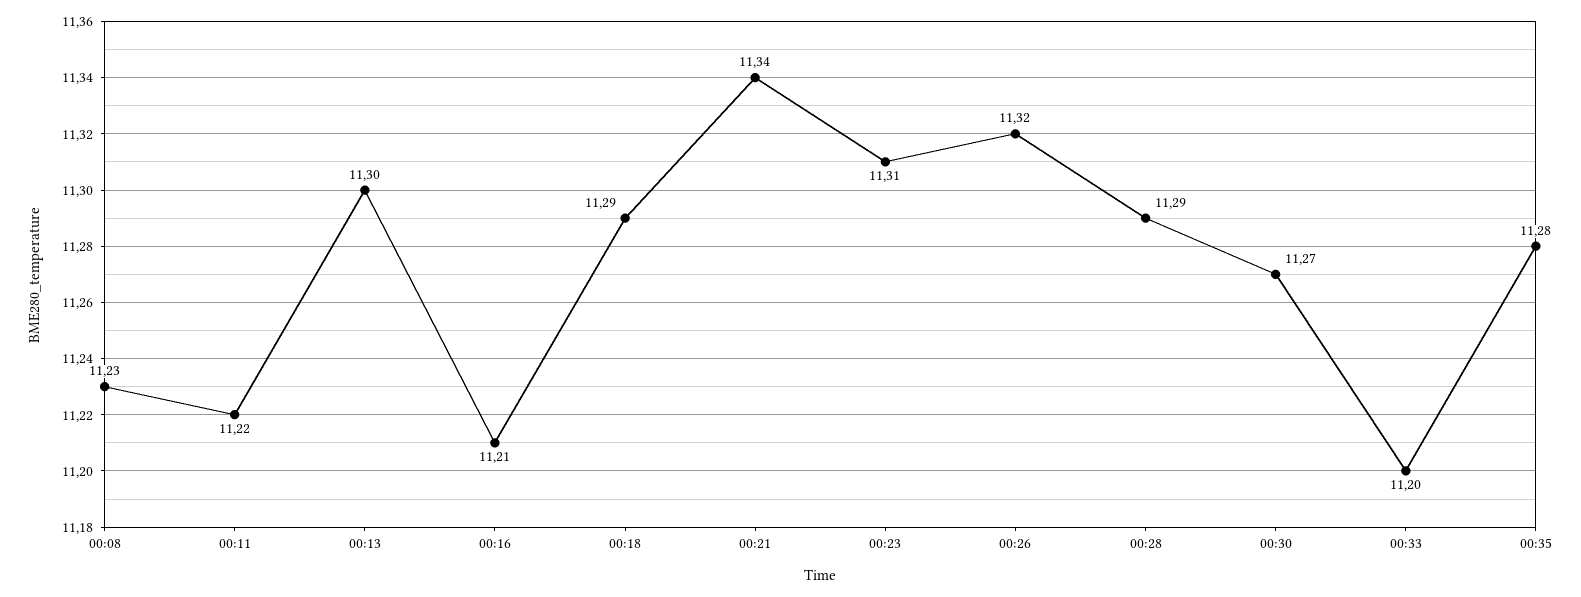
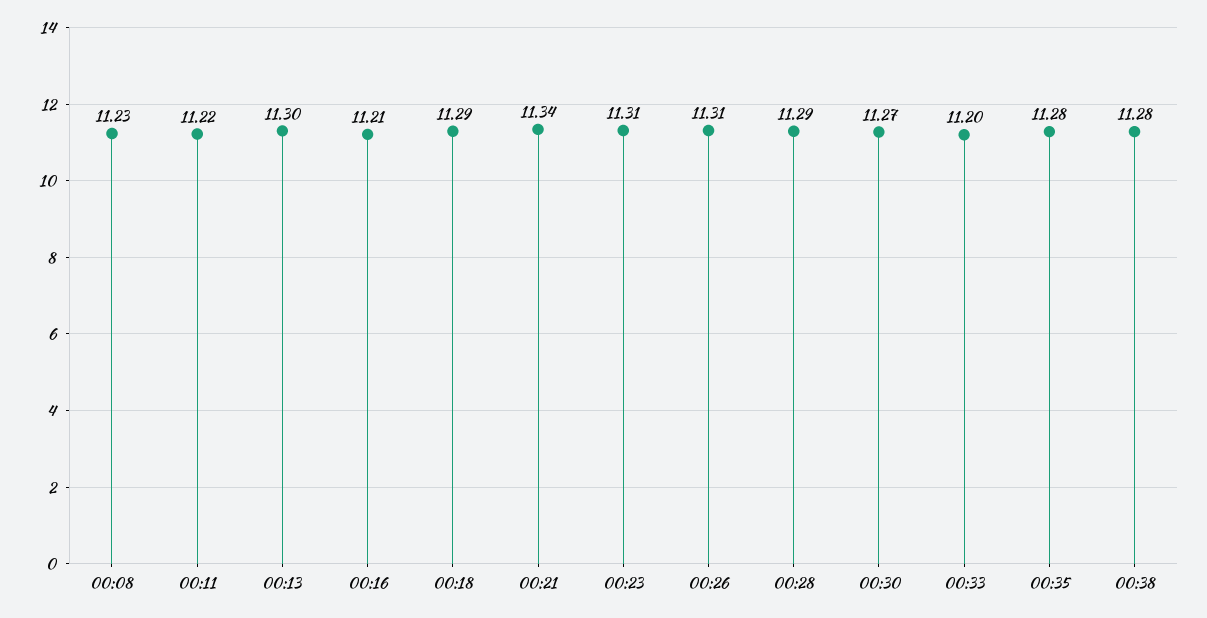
00:26: 11.32 -> 11.31
00:38: none -> 11.28

